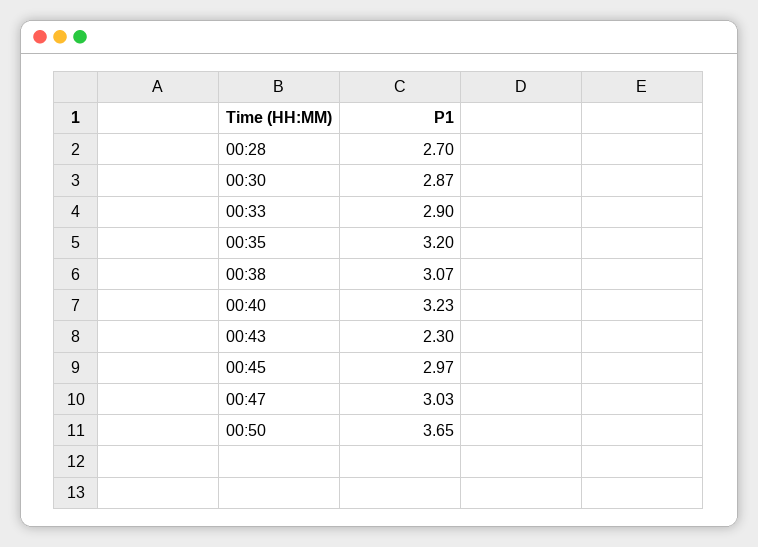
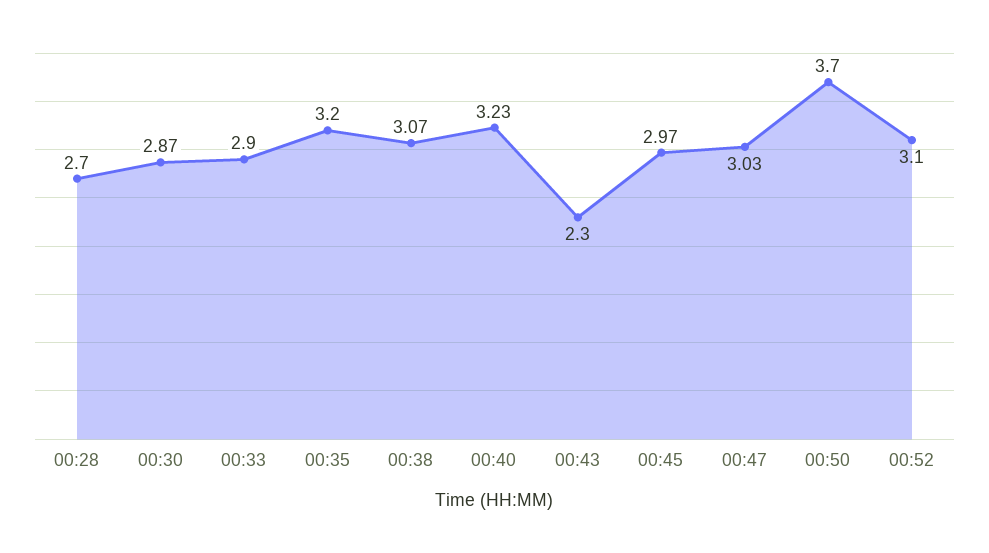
00:50: 3.65 -> 3.7
00:52: none -> 3.1

